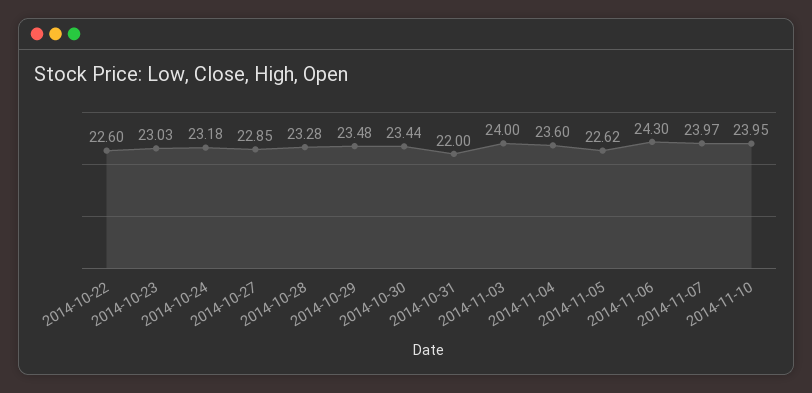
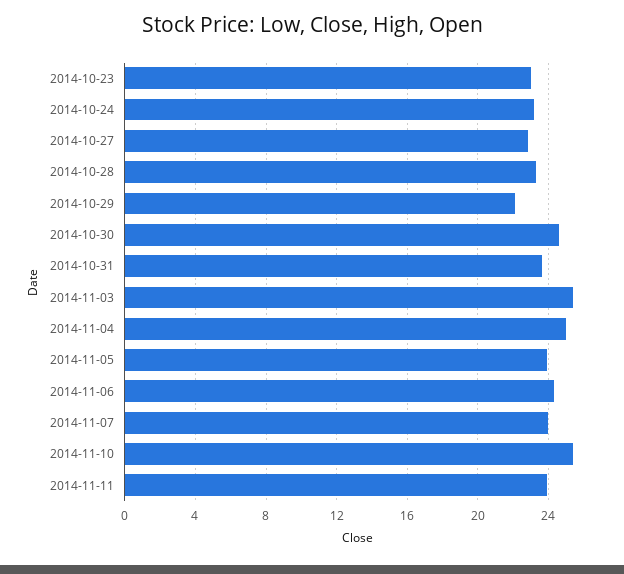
2014-10-22: 22.6 -> none
2014-10-29: 23.48 -> 22
2014-10-30: 23.44 -> 24.5
2014-10-31: 22 -> 23.5
2014-11-03: 24 -> 25.5
2014-11-04: 23.6 -> 25
2014-11-05: 22.62 -> 24
2014-11-10: 23.95 -> 25.5
2014-11-11: none -> 24

